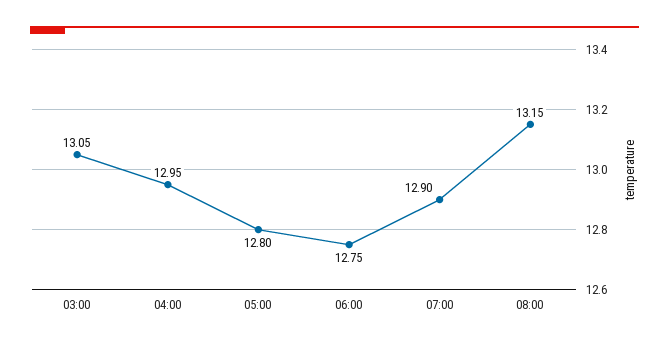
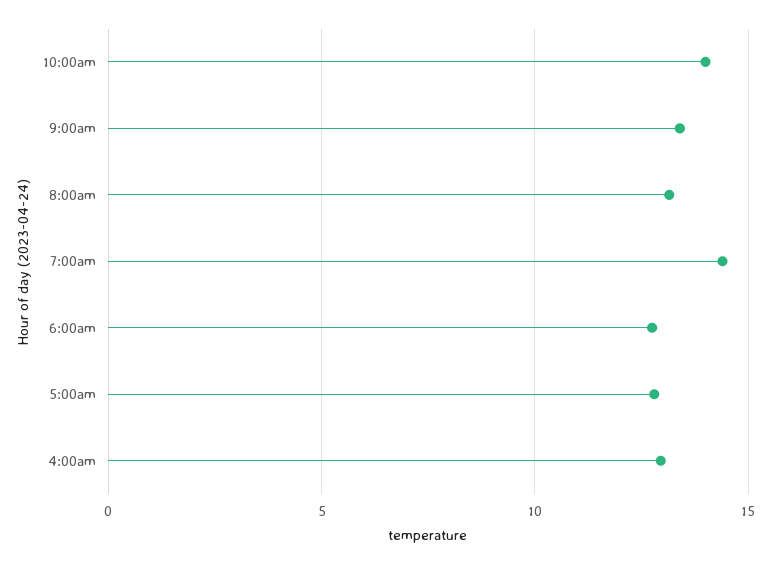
03:00: 13.05 -> none
07:00: 12.9 -> 14.5
10:00am: none -> 14
9:00am: none -> 13.5

